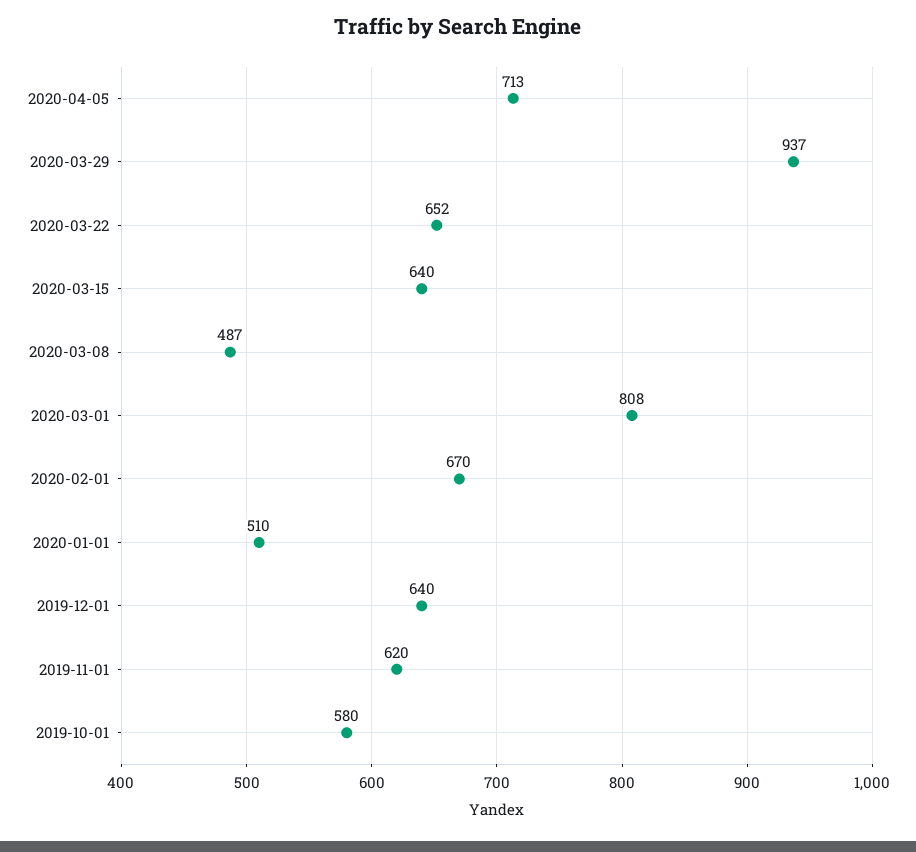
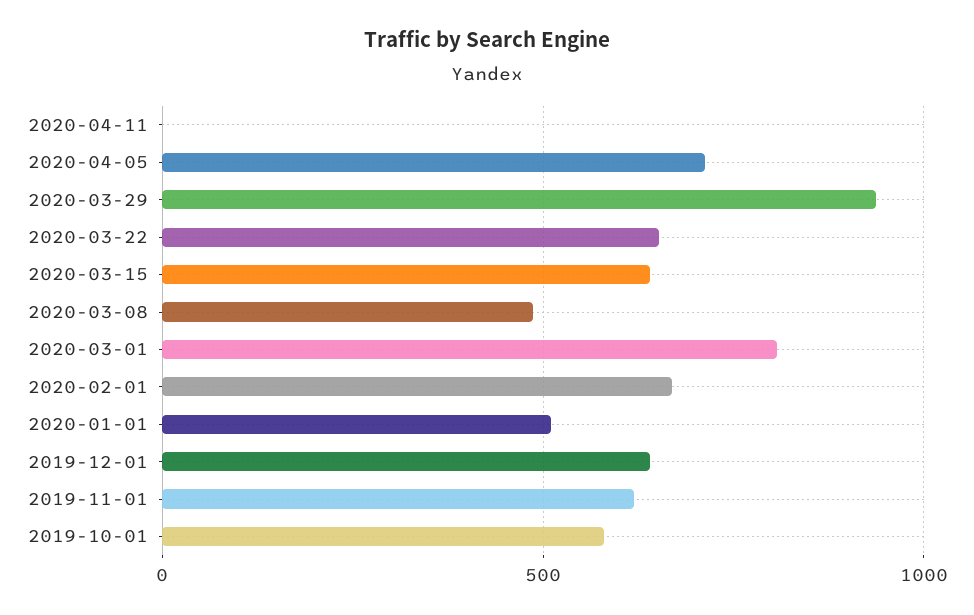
2020-04-11: none -> 0

